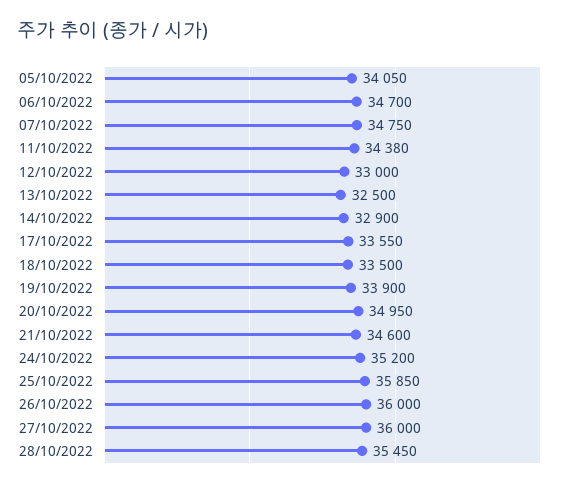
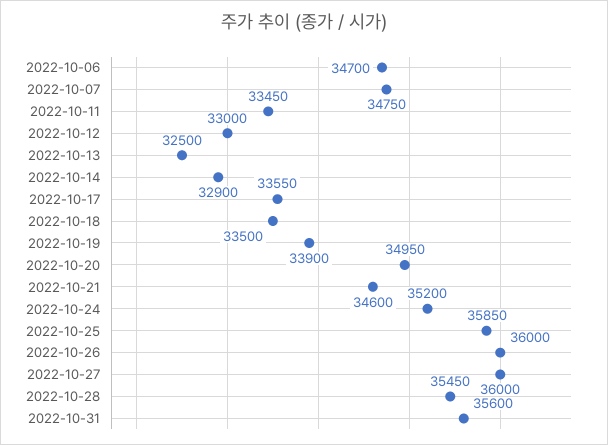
05/10/2022: 34050 -> none
11/10/2022: 34380 -> 33450
2022-10-31: none -> 35600

